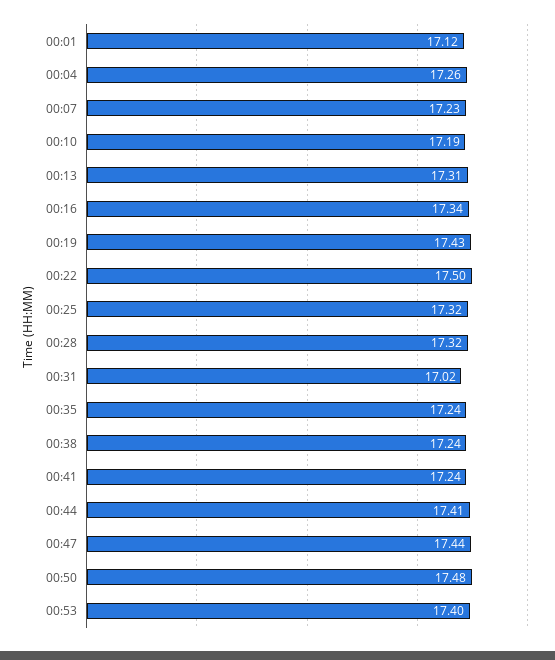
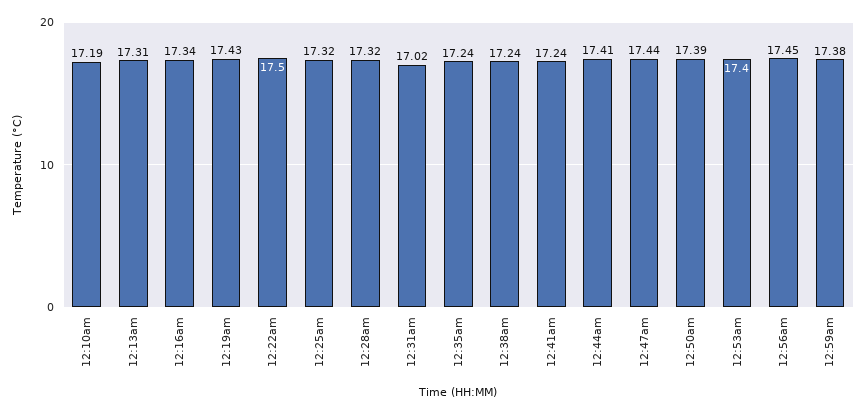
00:01: 17.12 -> none
00:04: 17.26 -> none
00:07: 17.23 -> none
00:50: 17.48 -> 17.39
12:56am: none -> 17.45
12:59am: none -> 17.38

